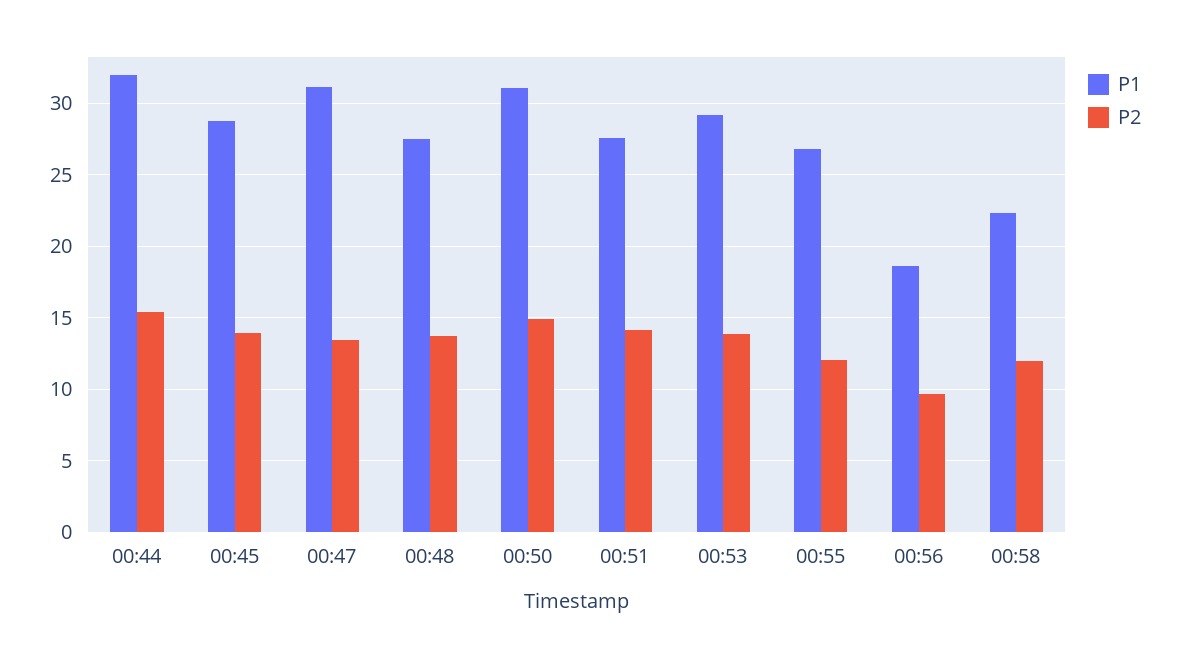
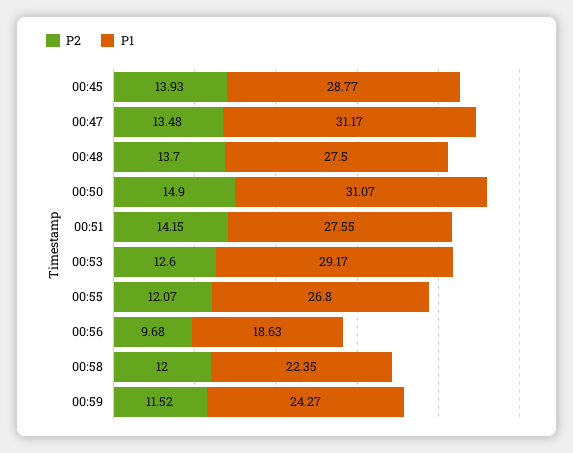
P1, 00:44: 32 -> none
P2, 00:44: 15.5 -> none
P2, 00:53: 14 -> 12.6
P2, 00:59: none -> 11.52
P1, 00:59: none -> 24.27

